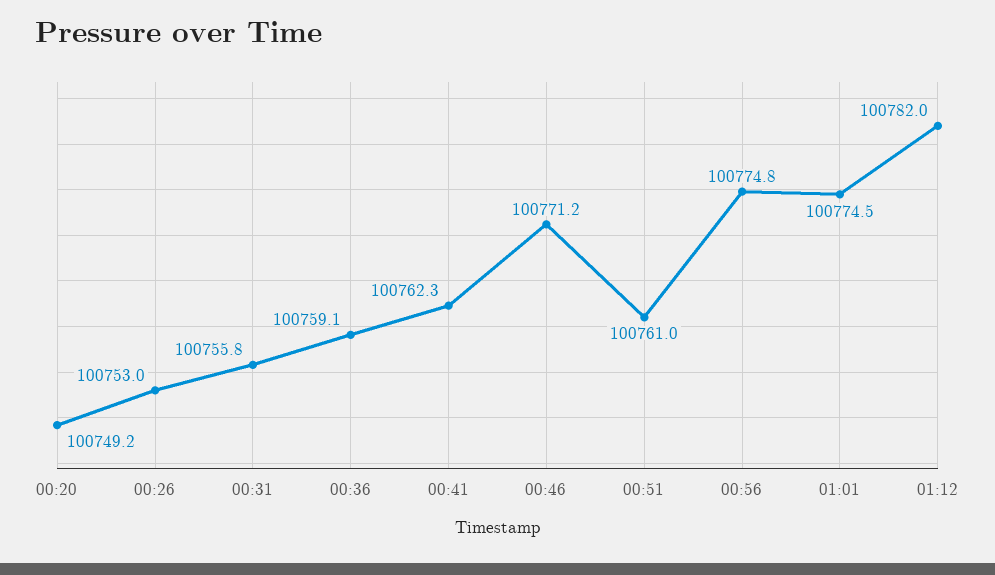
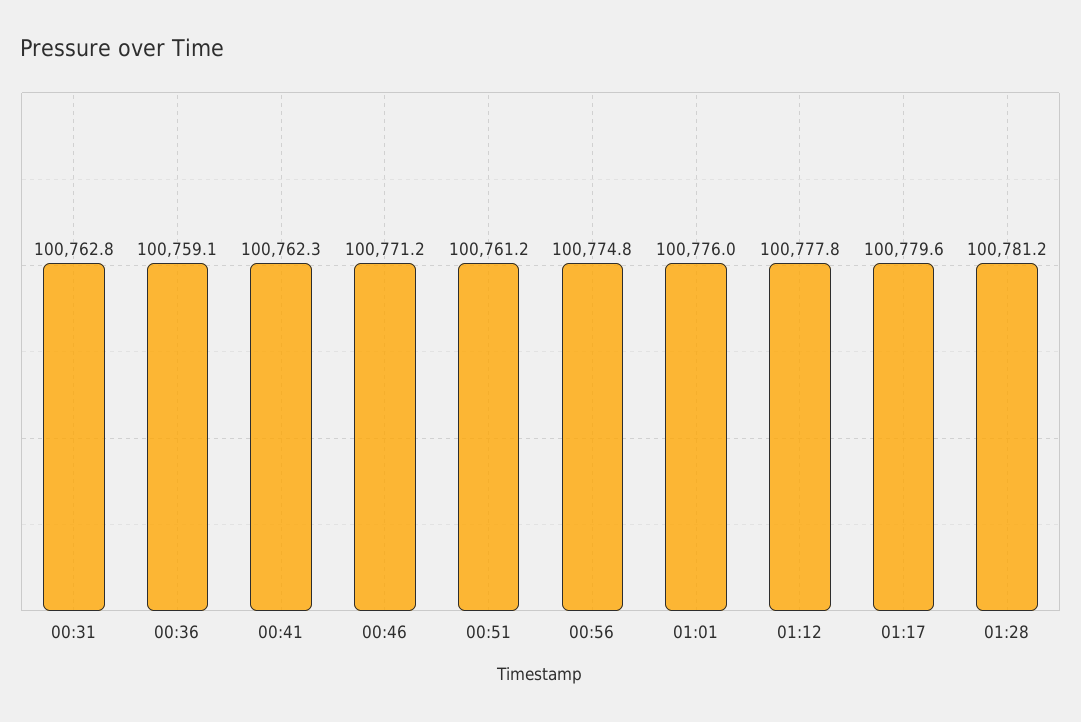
00:20: 100749.2 -> none
00:26: 100753 -> none
00:31: 100755.8 -> 100762.8
00:51: 100761 -> 100761.2
01:01: 100774.5 -> 100776
01:12: 100782 -> 100777.8
01:17: none -> 100779.6
01:28: none -> 100781.2

